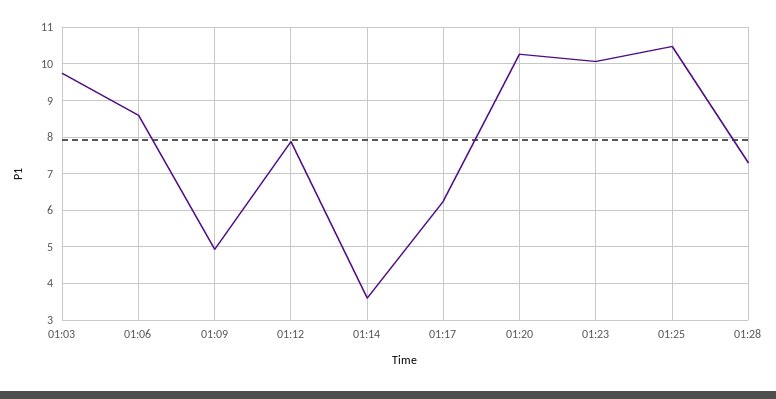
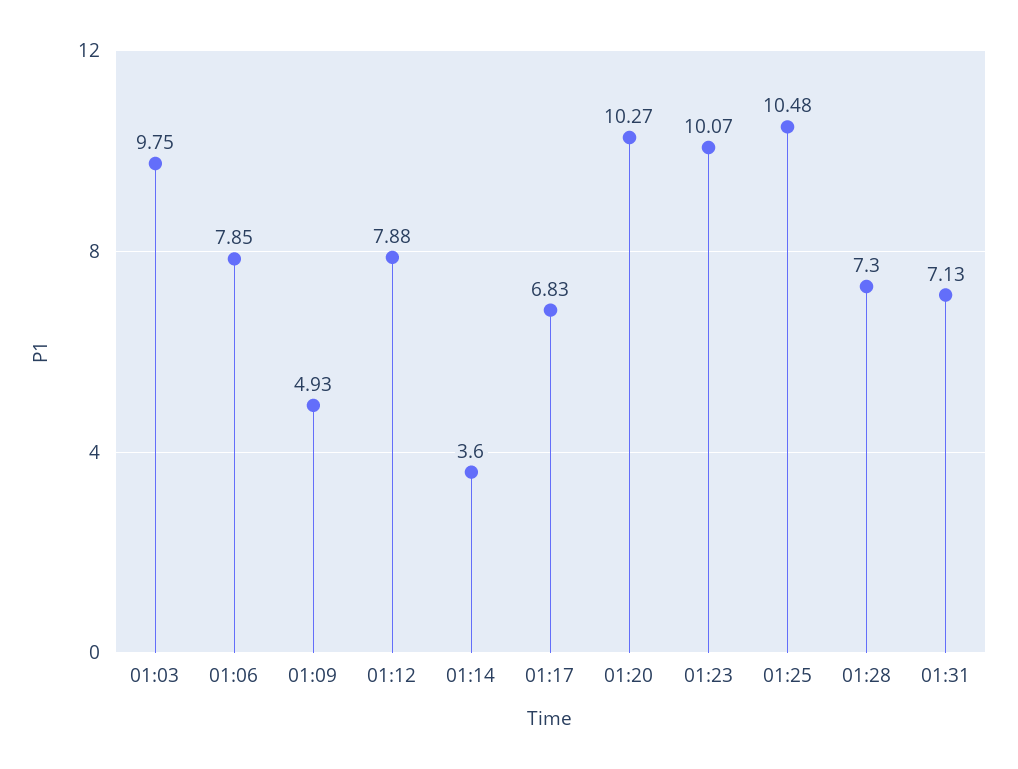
01:06: 8.6 -> 7.85
01:17: 6.2 -> 6.83
01:31: none -> 7.13

